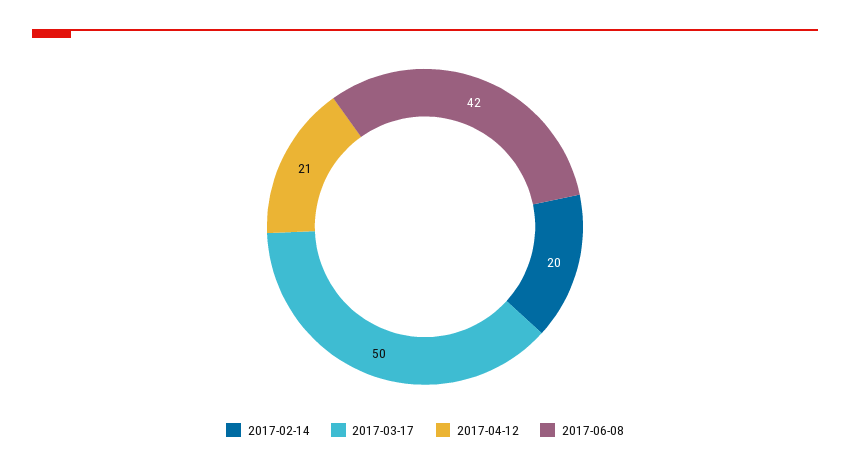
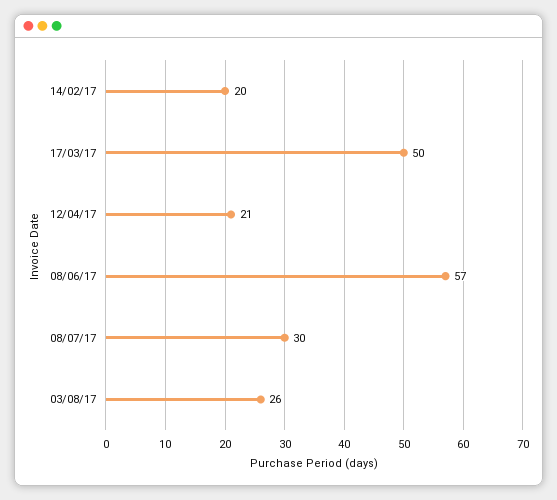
2017-06-08: 42 -> 57
08/07/17: none -> 30
03/08/17: none -> 26

